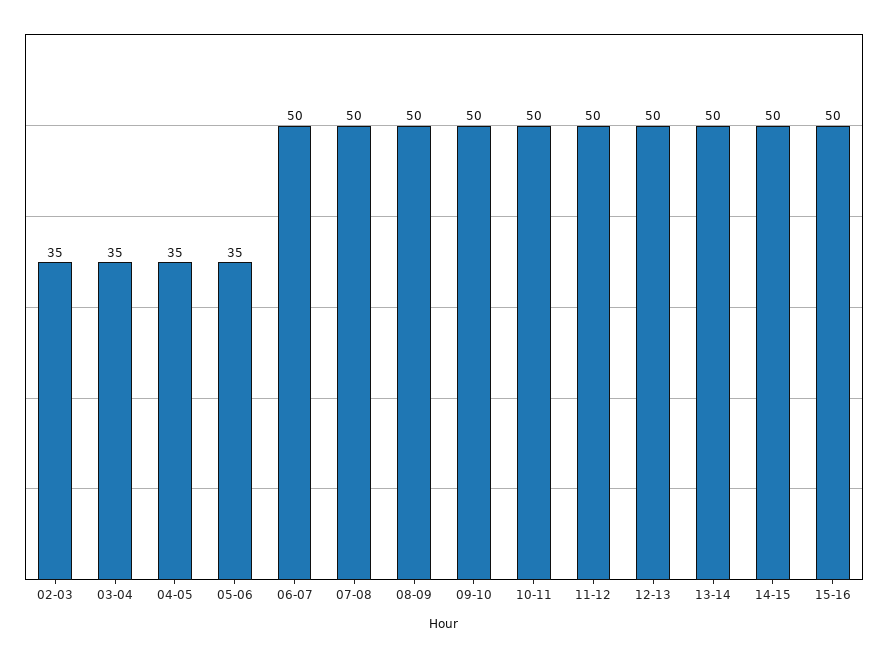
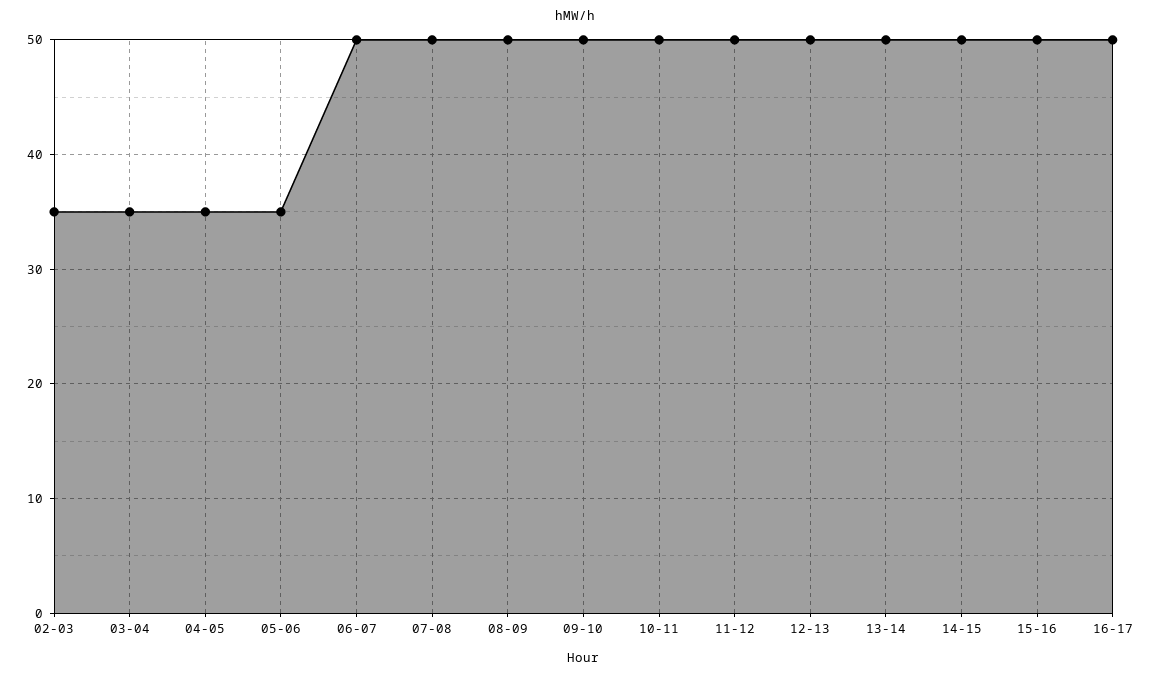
16-17: none -> 50

